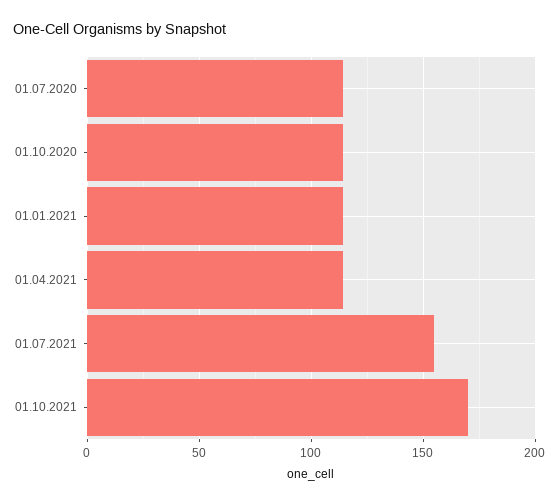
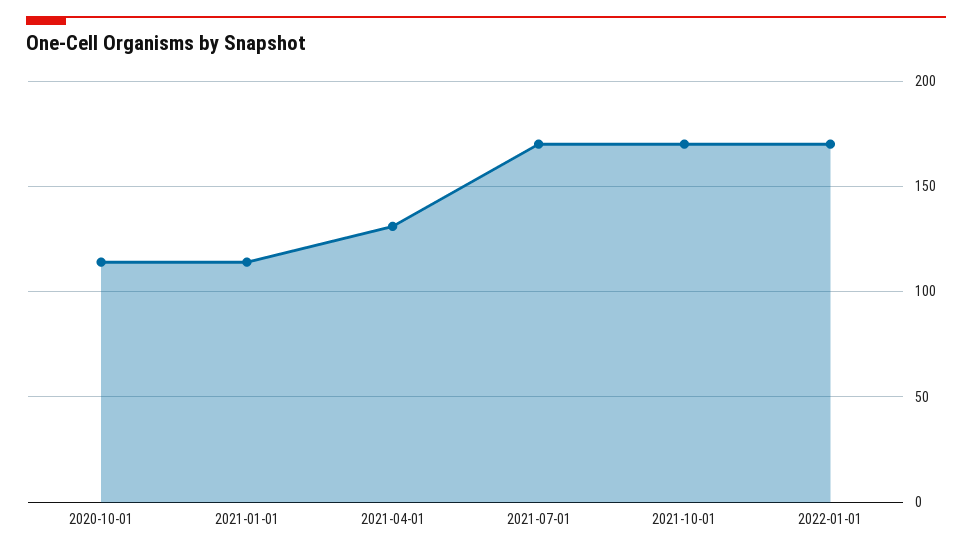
01.07.2020: 115 -> none
01.04.2021: 115 -> 130
01.07.2021: 155 -> 170
2022-01-01: none -> 170

